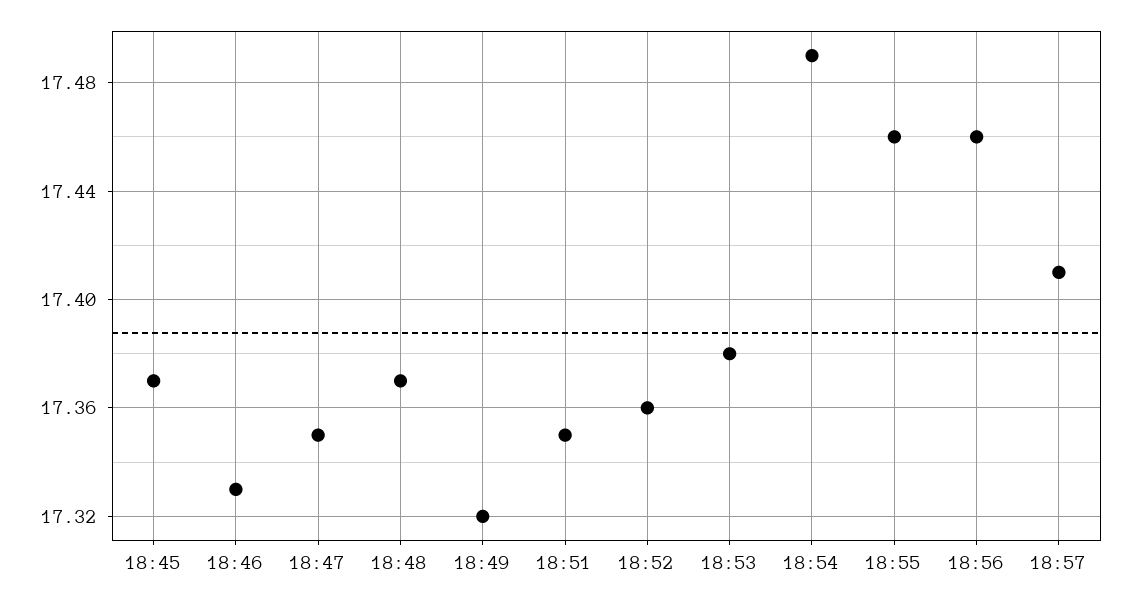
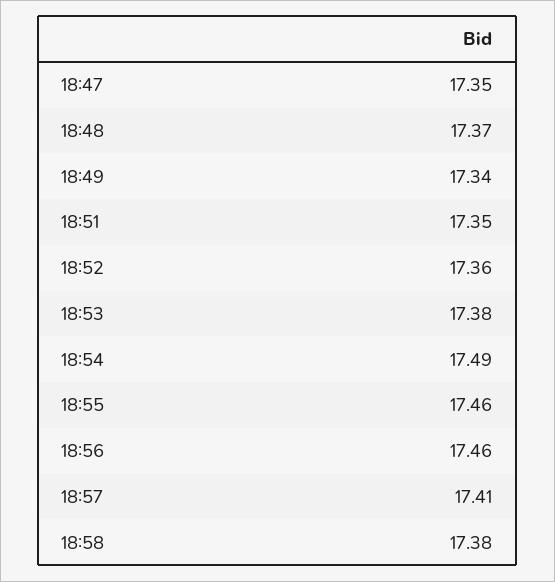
18:45: 17.37 -> none
18:46: 17.33 -> none
18:49: 17.32 -> 17.34
18:58: none -> 17.38

